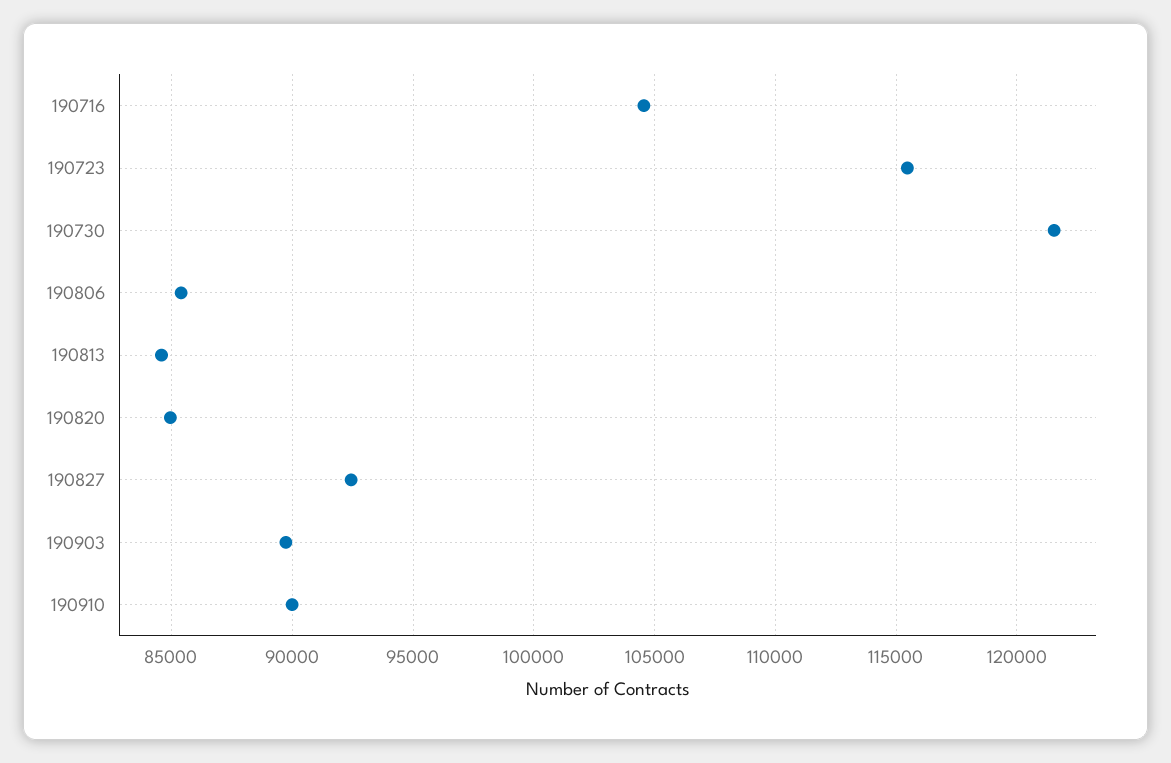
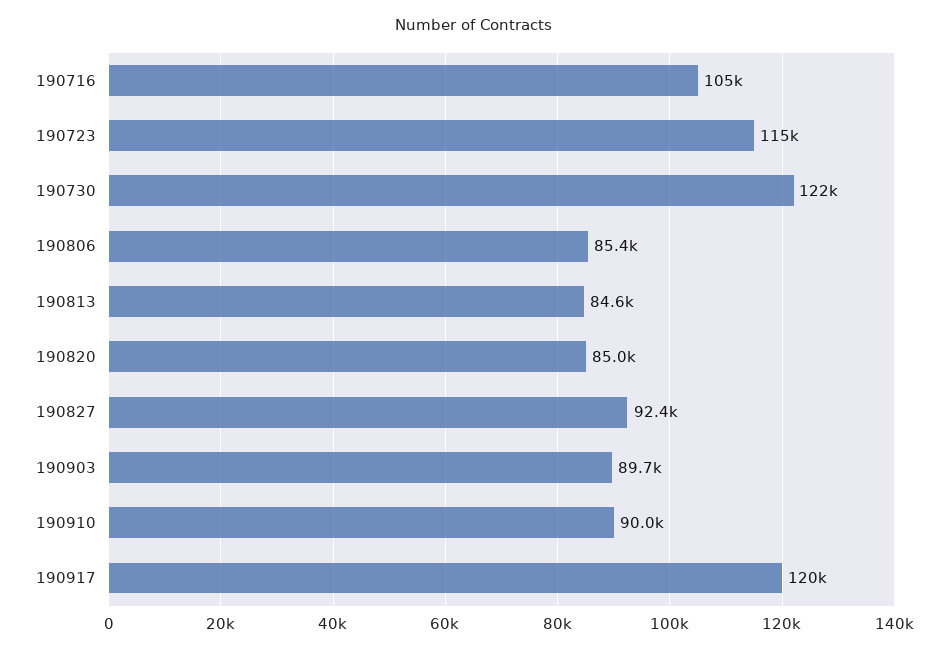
190917: none -> 120000

